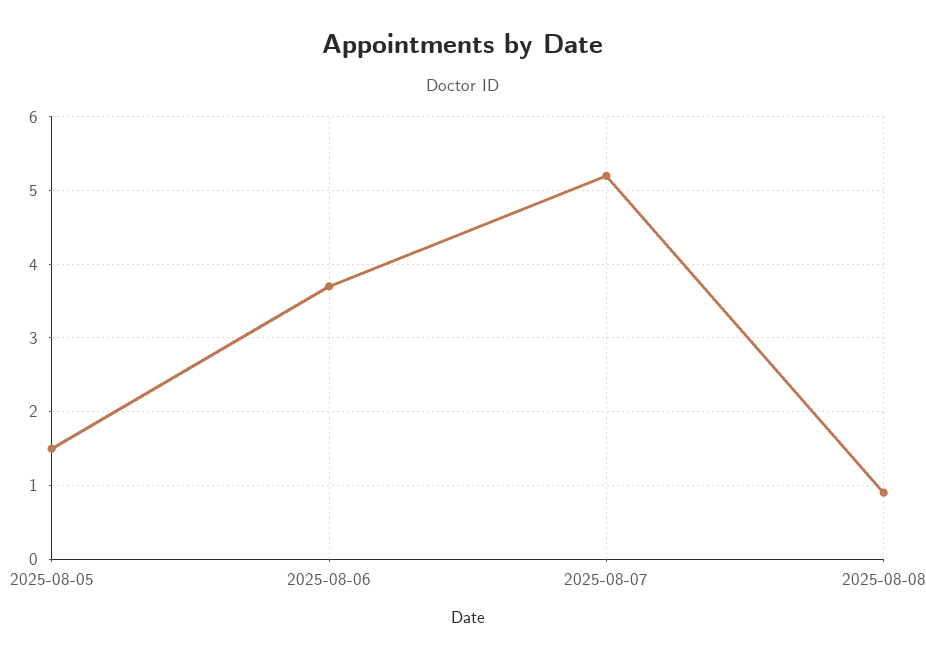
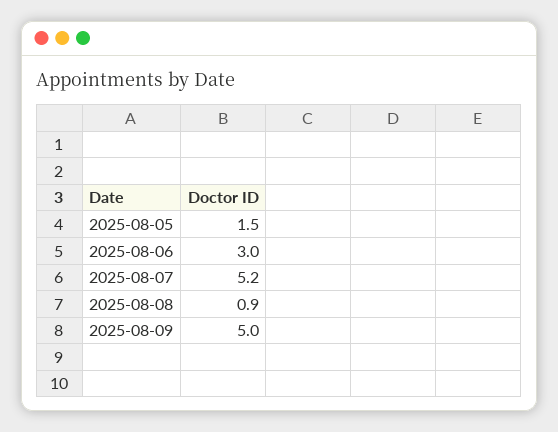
2025-08-06: 3.7 -> 3
2025-08-09: none -> 5

